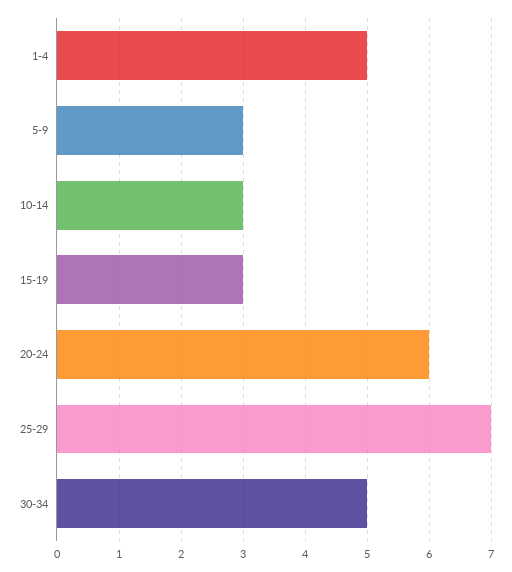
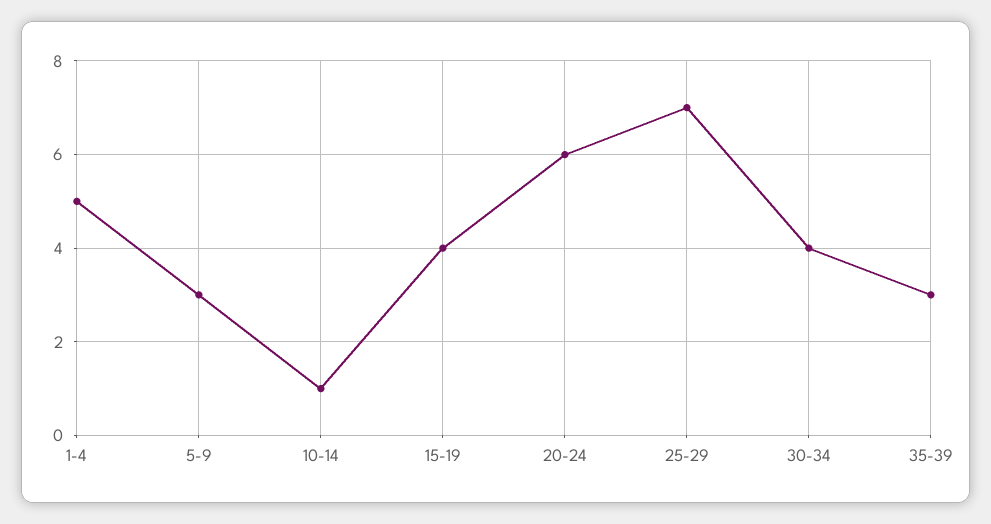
10-14: 3 -> 1
15-19: 3 -> 4
30-34: 5 -> 4
35-39: none -> 3

